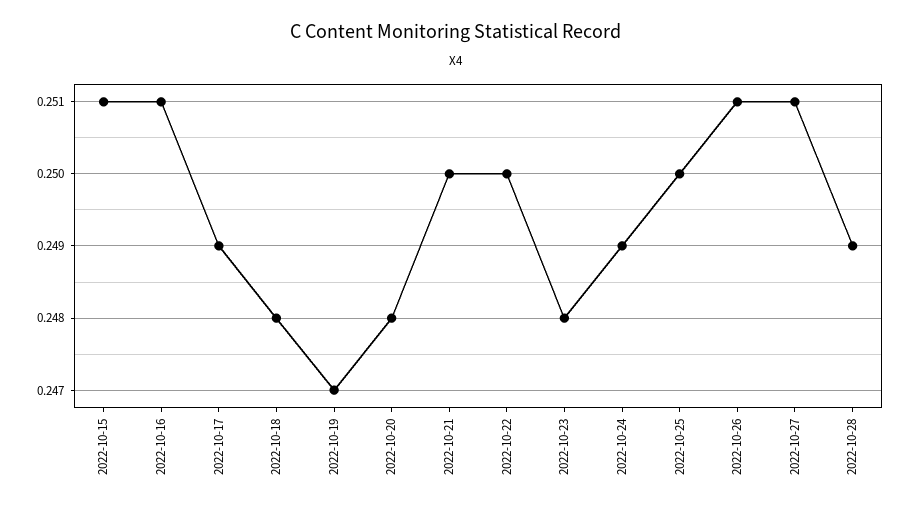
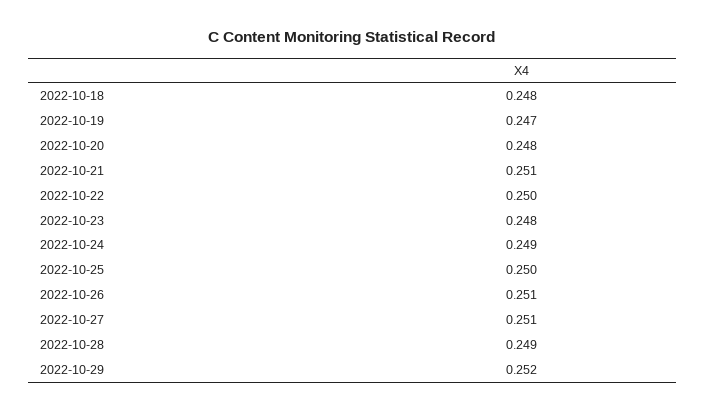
2022-10-15: 0.251 -> none
2022-10-16: 0.251 -> none
2022-10-17: 0.249 -> none
2022-10-21: 0.25 -> 0.251
2022-10-29: none -> 0.252

